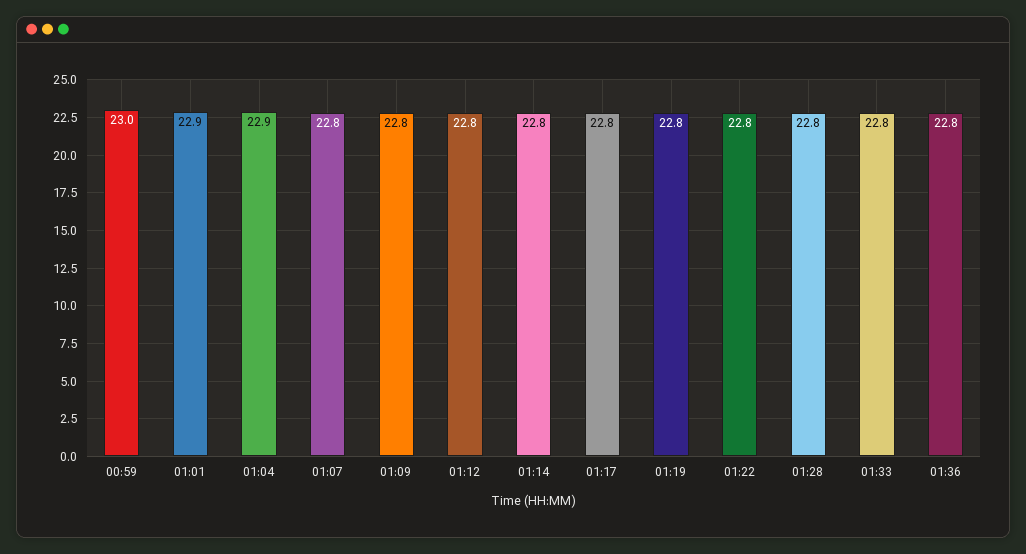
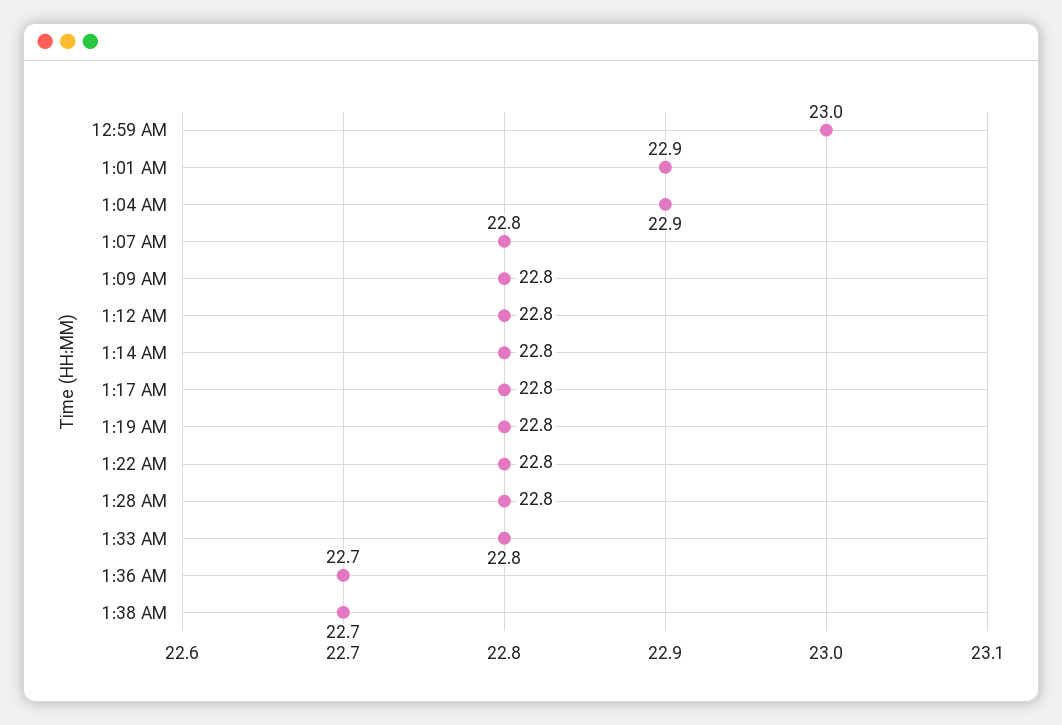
01:36: 22.8 -> 22.7
1:38 AM: none -> 22.7

